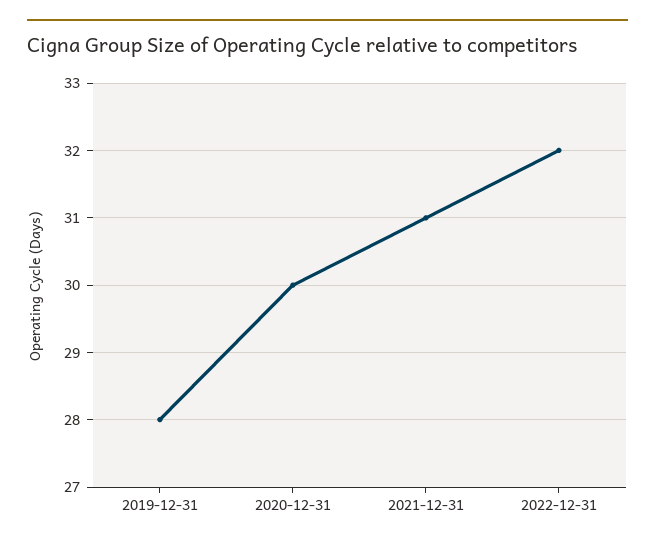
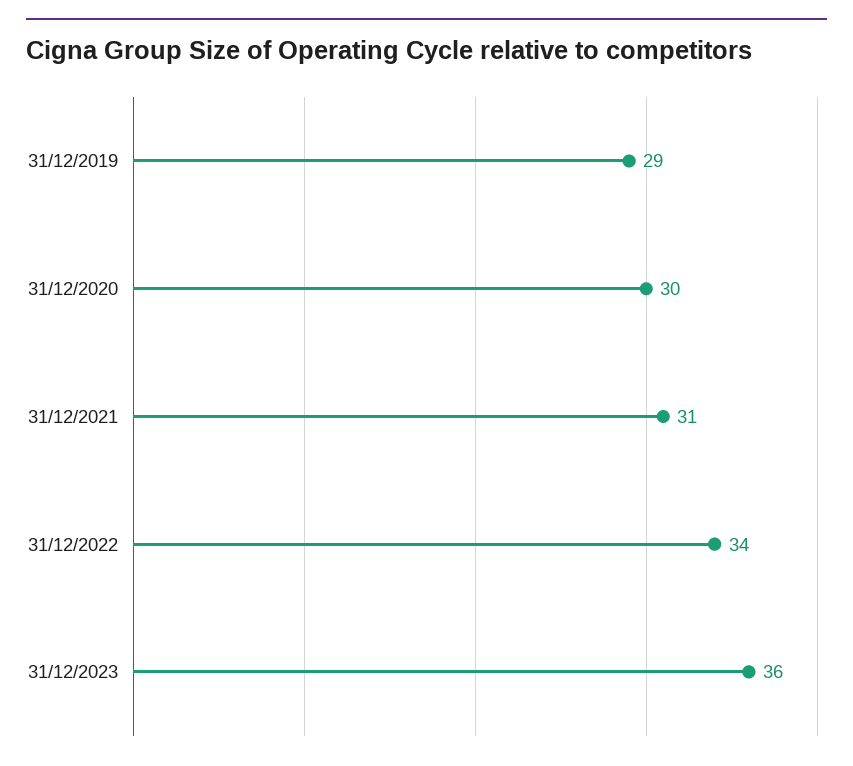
2019-12-31: 28 -> 29
2022-12-31: 32 -> 34
31/12/2023: none -> 36

